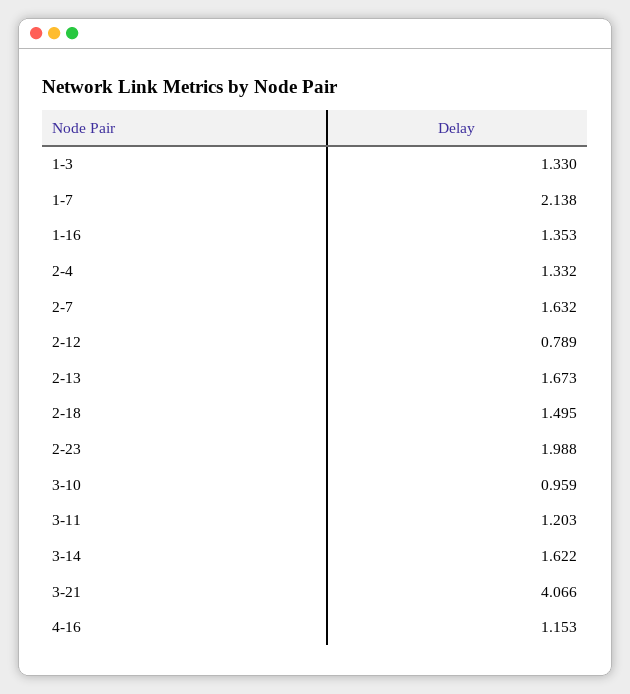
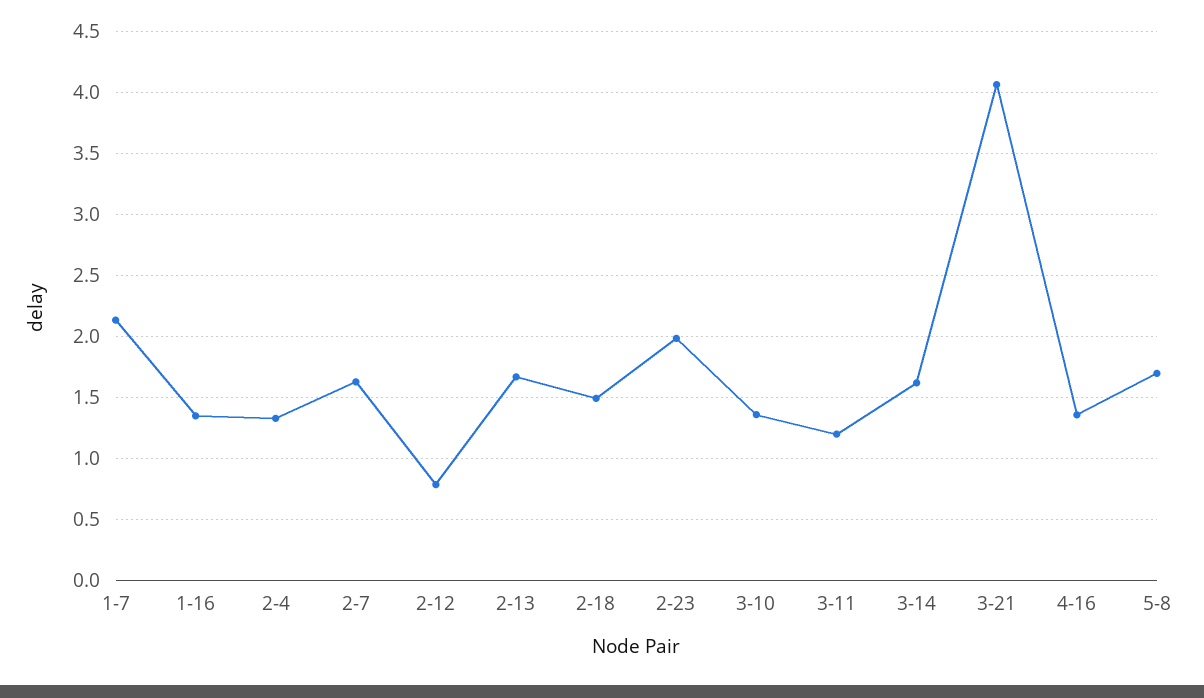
1-3: 1.33 -> none
3-10: 0.959 -> 1.35
4-16: 1.153 -> 1.35
5-8: none -> 1.7

